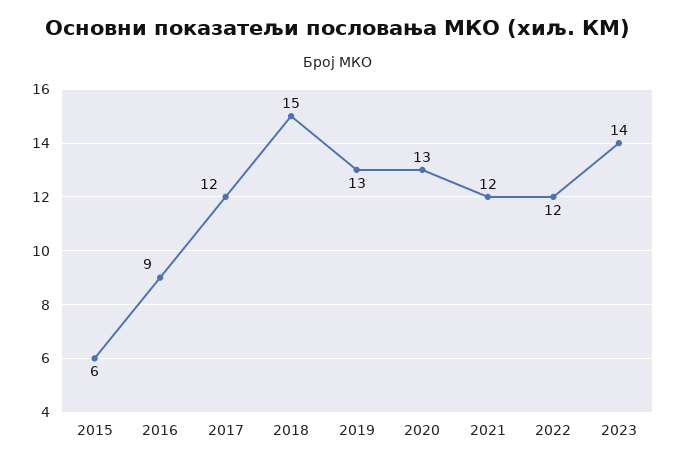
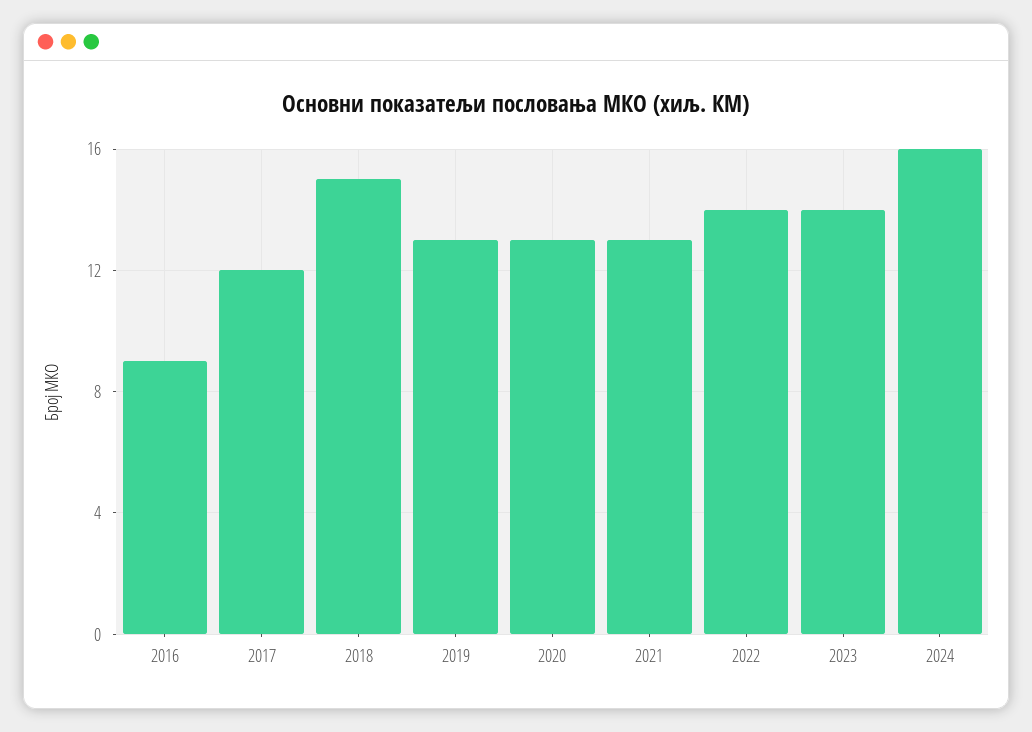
2015: 6 -> none
2021: 12 -> 13
2022: 12 -> 14
2024: none -> 16

